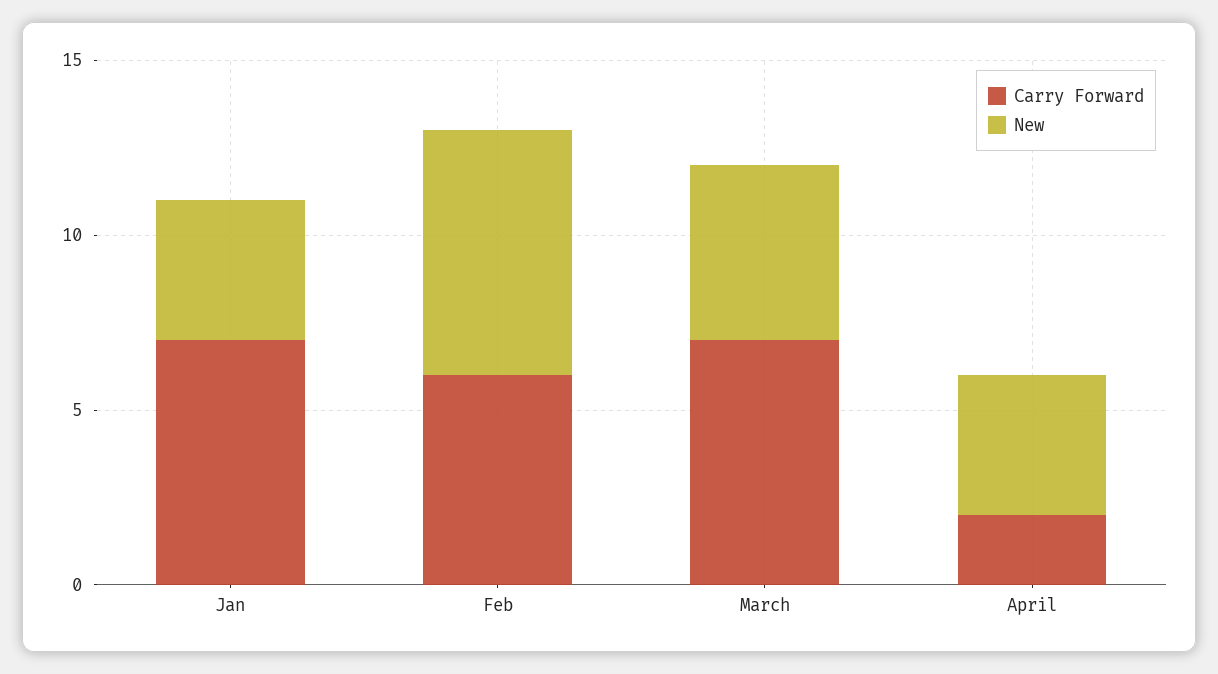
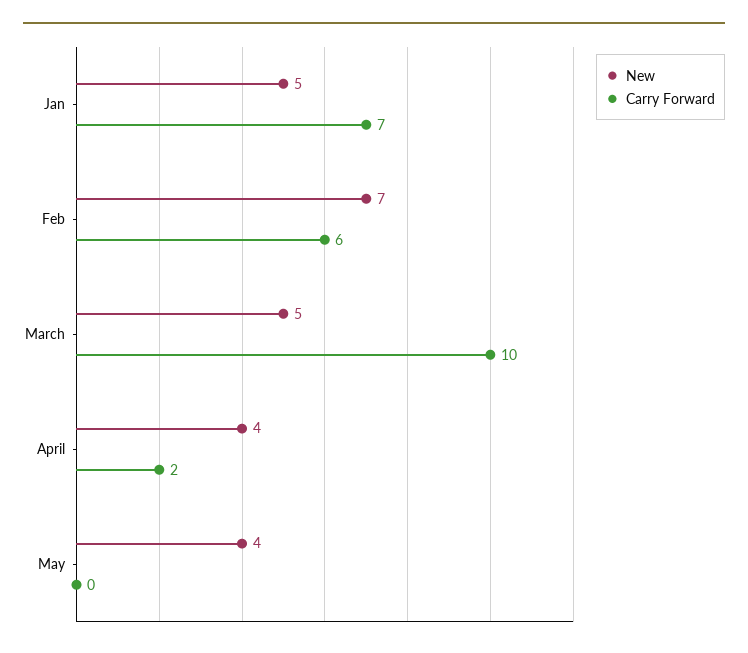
New, Jan: 4 -> 5
Carry Forward, March: 7 -> 10
New, May: none -> 4
Carry Forward, May: none -> 0

